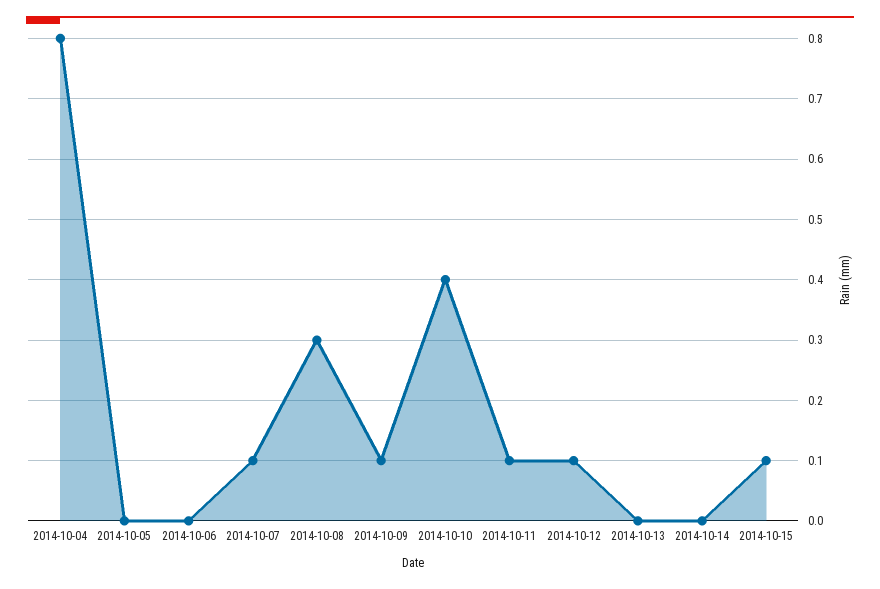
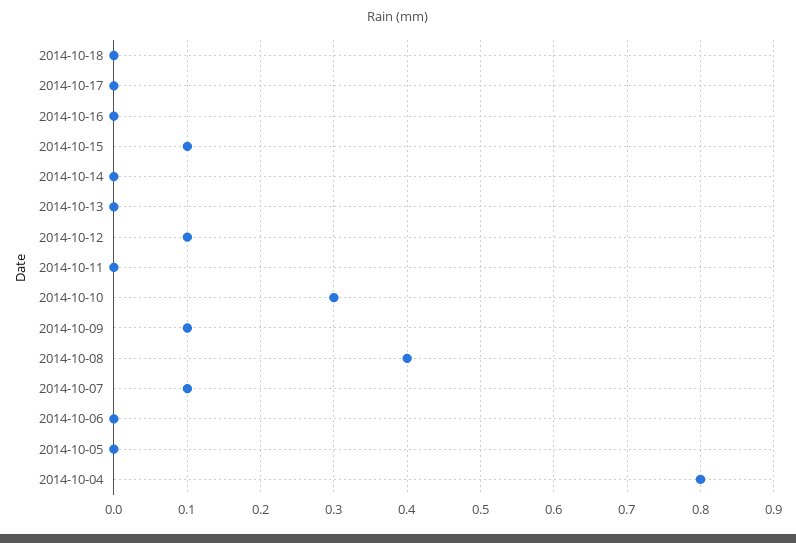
2014-10-08: 0.3 -> 0.4
2014-10-10: 0.4 -> 0.3
2014-10-11: 0.1 -> 0
2014-10-18: none -> 0
2014-10-17: none -> 0
2014-10-16: none -> 0

